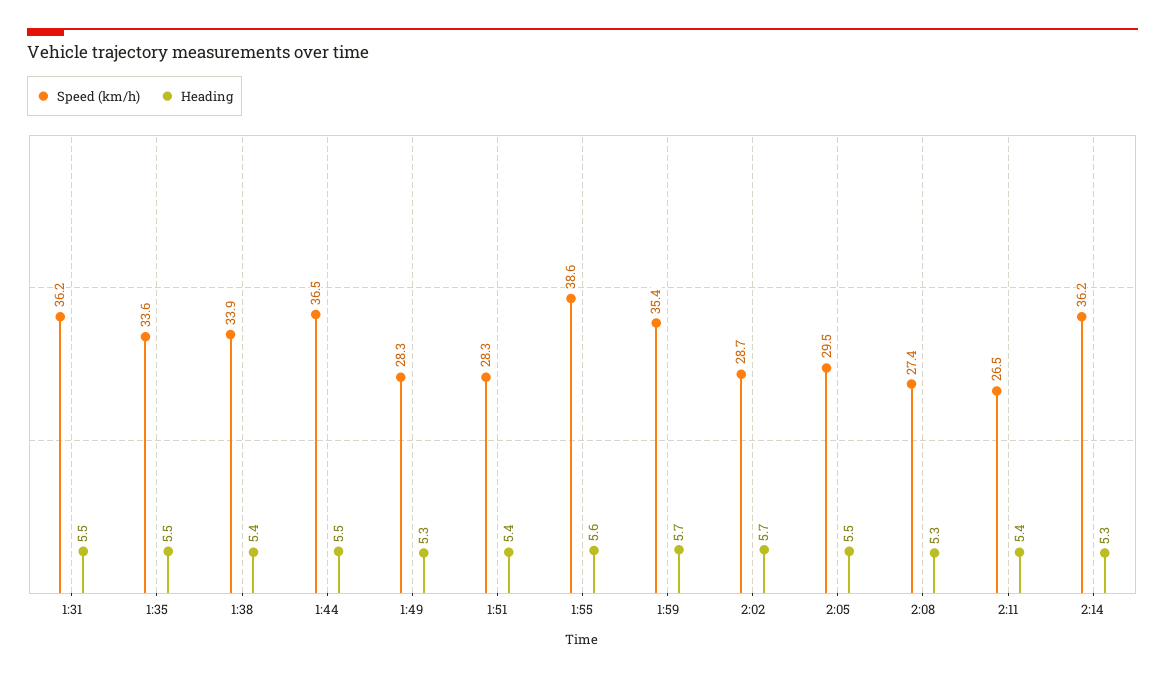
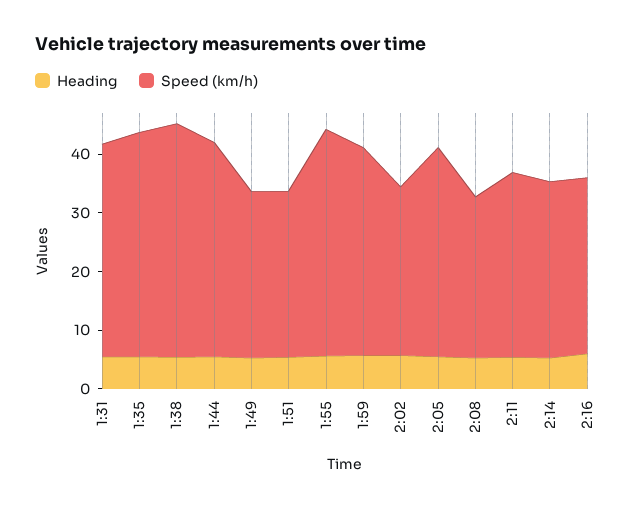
Speed (km/h), 1:35: 33.6 -> 38
Speed (km/h), 1:38: 33.9 -> 40
Speed (km/h), 2:05: 29.5 -> 36
Speed (km/h), 2:11: 26.5 -> 32
Speed (km/h), 2:14: 36.2 -> 30
Heading, 2:16: none -> 6
Speed (km/h), 2:16: none -> 30

